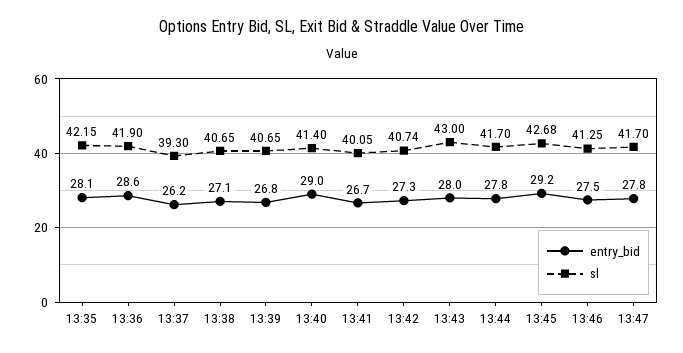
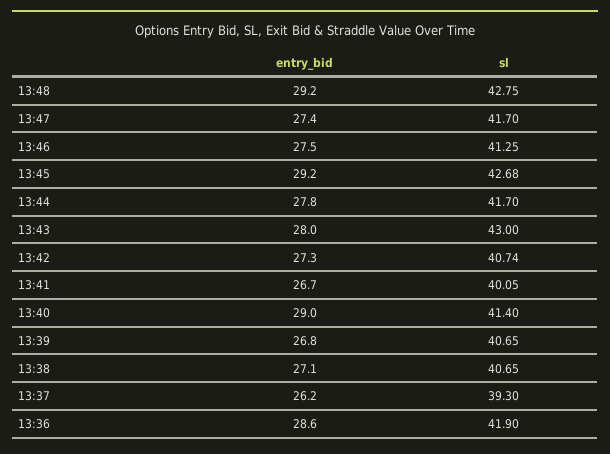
entry_bid, 13:35: 28.1 -> none
sl, 13:35: 42.15 -> none
entry_bid, 13:47: 27.8 -> 27.4
entry_bid, 13:48: none -> 29.2
sl, 13:48: none -> 42.75

